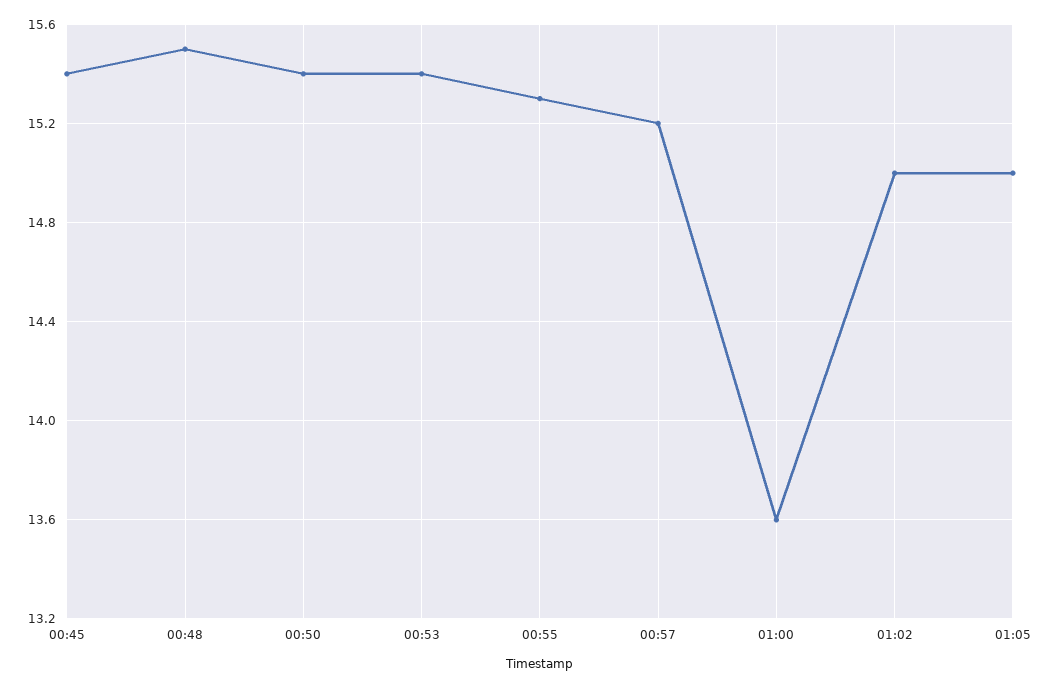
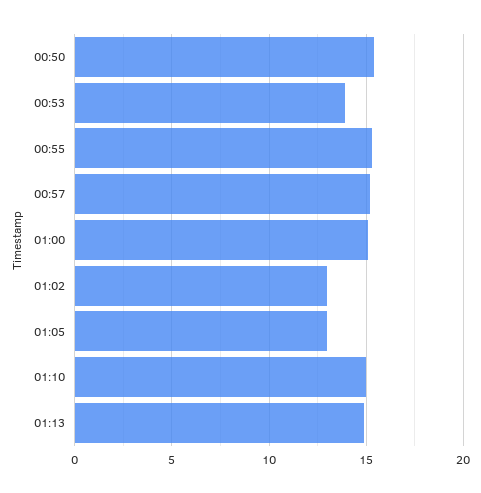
00:45: 15.4 -> none
00:48: 15.5 -> none
00:53: 15.4 -> 14
01:00: 13.6 -> 15
01:02: 15 -> 13
01:05: 15 -> 13
01:10: none -> 15
01:13: none -> 15

